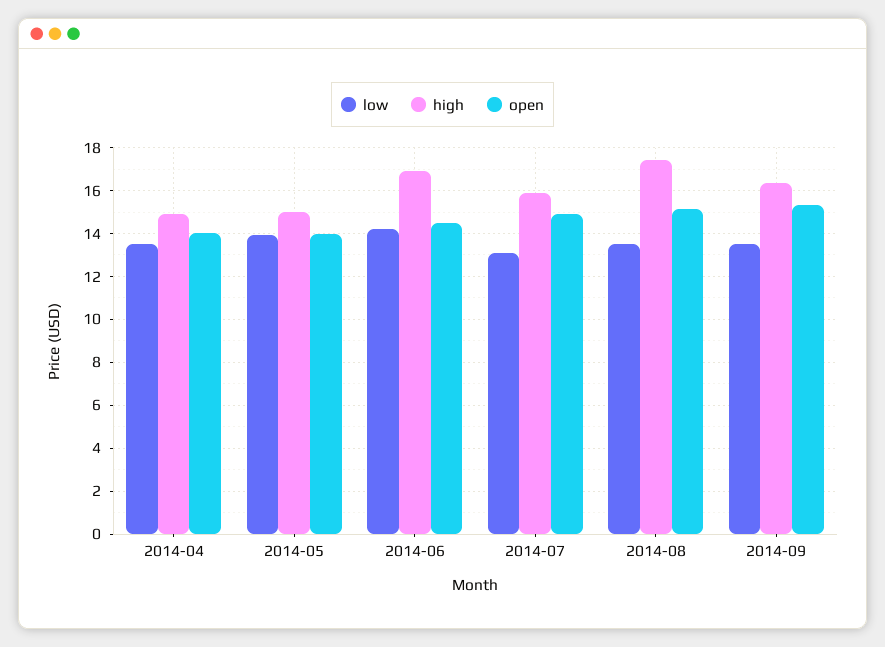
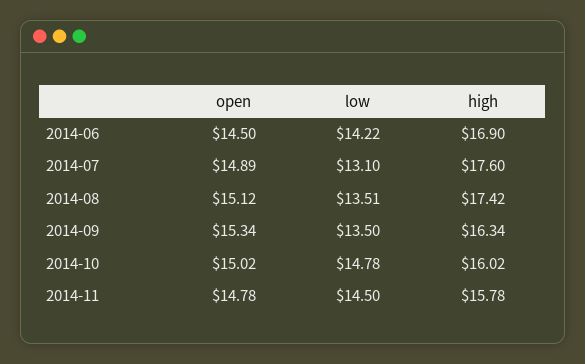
low, 2014-04: 13.5 -> none
high, 2014-04: 15 -> none
open, 2014-04: 14 -> none
low, 2014-05: 14 -> none
high, 2014-05: 15 -> none
open, 2014-05: 14 -> none
high, 2014-07: 16 -> 17.6
open, 2014-10: none -> 15.02
low, 2014-10: none -> 14.78
high, 2014-10: none -> 16.02
open, 2014-11: none -> 14.78
low, 2014-11: none -> 14.5
high, 2014-11: none -> 15.78

